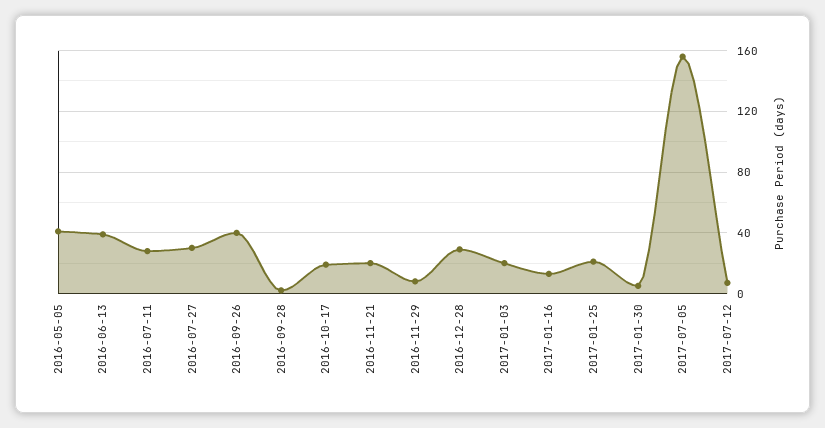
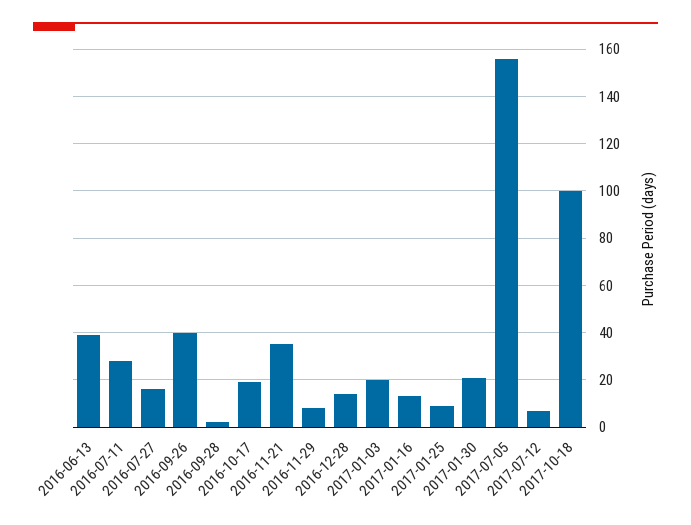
2016-05-05: 40 -> none
2016-07-27: 30 -> 15
2016-11-21: 20 -> 35
2016-12-28: 30 -> 15
2017-01-25: 20 -> 10
2017-01-30: 5 -> 20
2017-10-18: none -> 100

